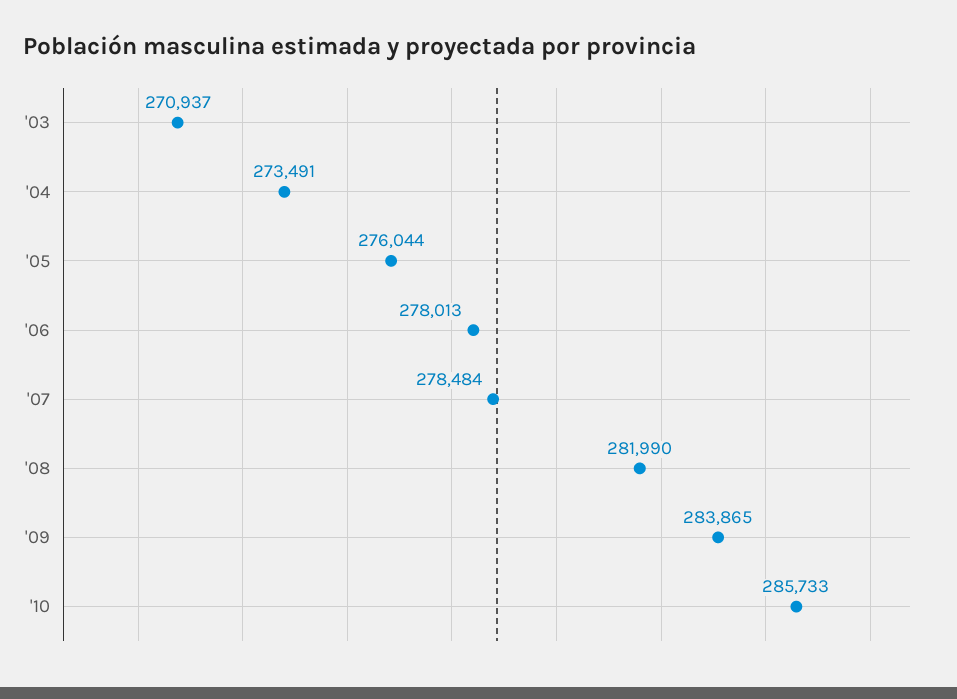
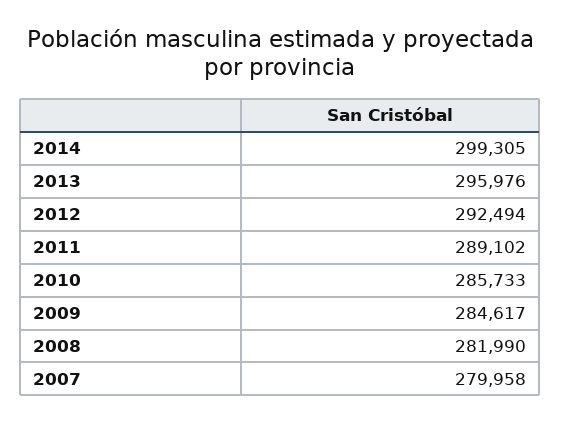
'03: 270937 -> none
'04: 273491 -> none
'05: 276044 -> none
'06: 278013 -> none
'07: 278484 -> 279958
'09: 283865 -> 284617
2014: none -> 299305
2013: none -> 295976
2012: none -> 292494
2011: none -> 289102

